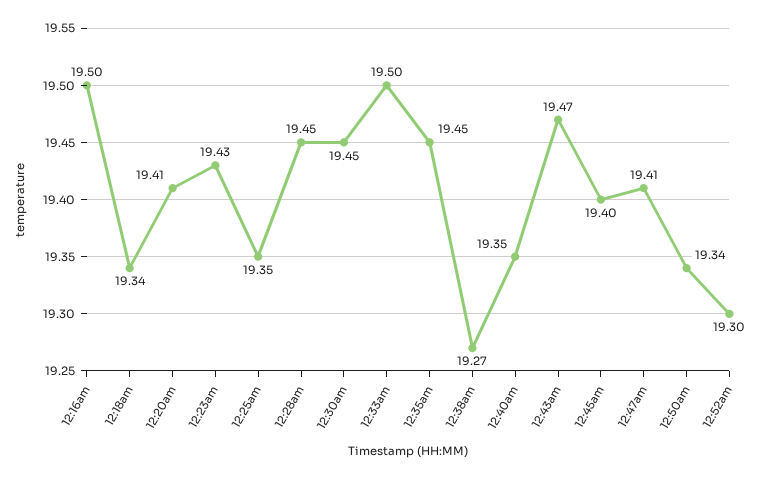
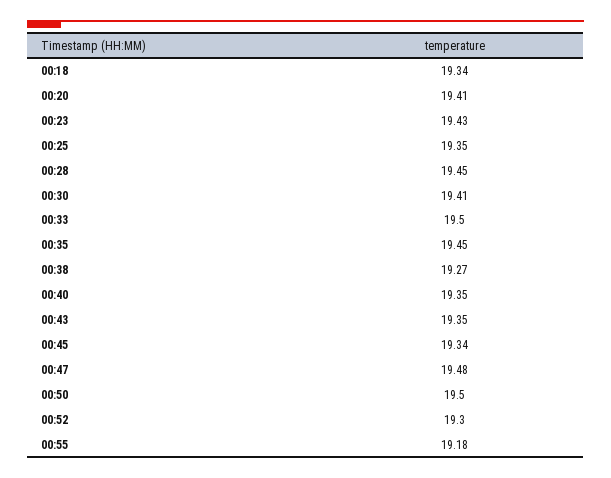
12:16am: 19.5 -> none
12:30am: 19.45 -> 19.41
12:43am: 19.47 -> 19.35
12:45am: 19.4 -> 19.34
12:47am: 19.41 -> 19.48
12:50am: 19.34 -> 19.5
00:55: none -> 19.18

